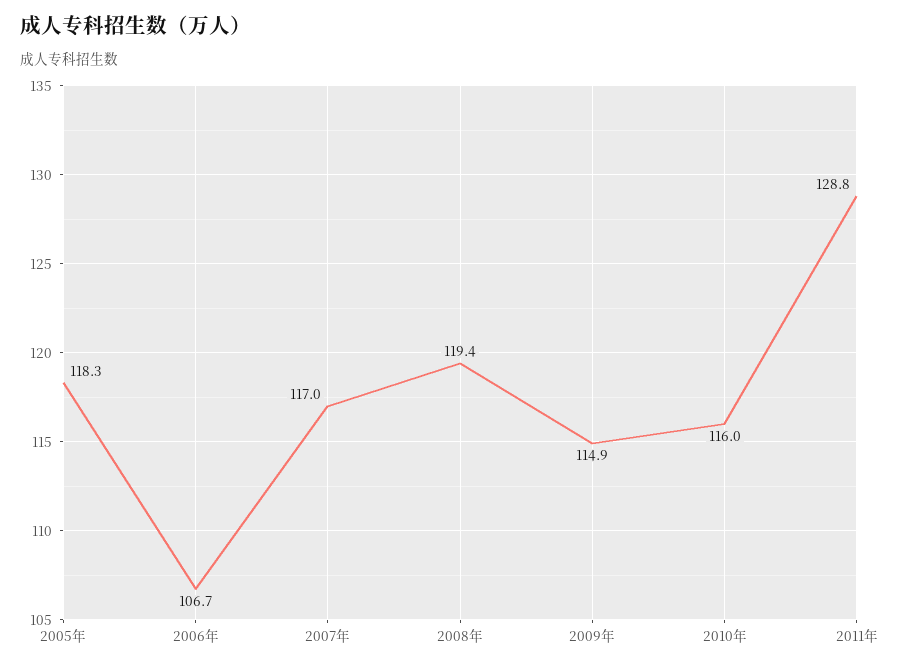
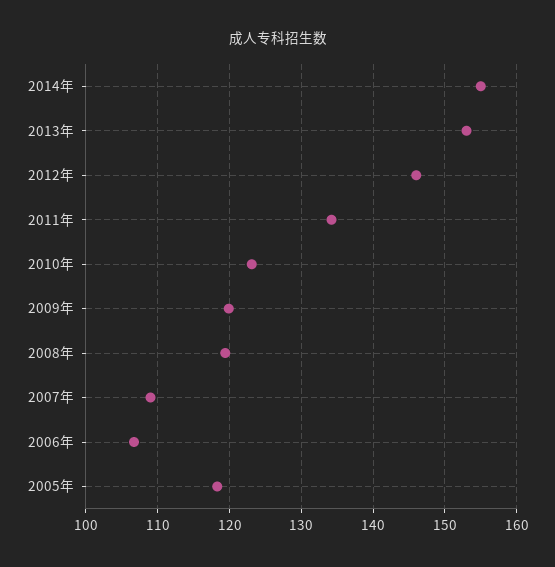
2007年: 117 -> 109
2009年: 114.9 -> 120
2010年: 116 -> 123
2011年: 128.8 -> 134
2014年: none -> 155
2013年: none -> 153
2012年: none -> 146

